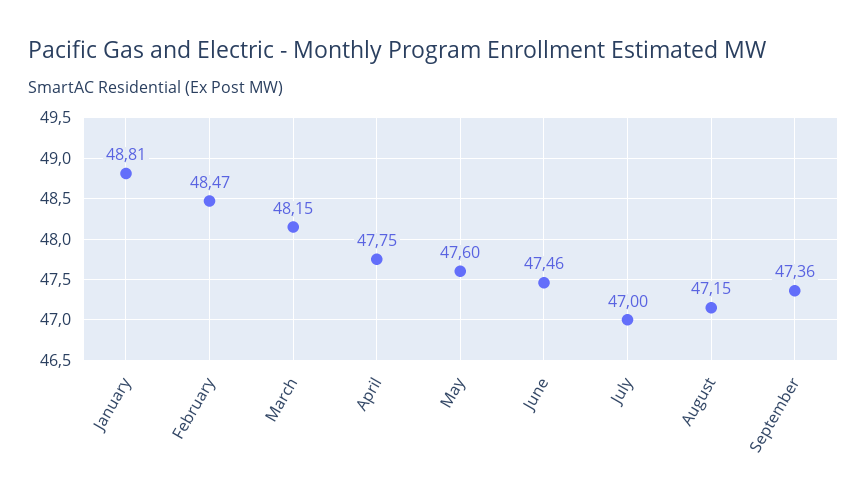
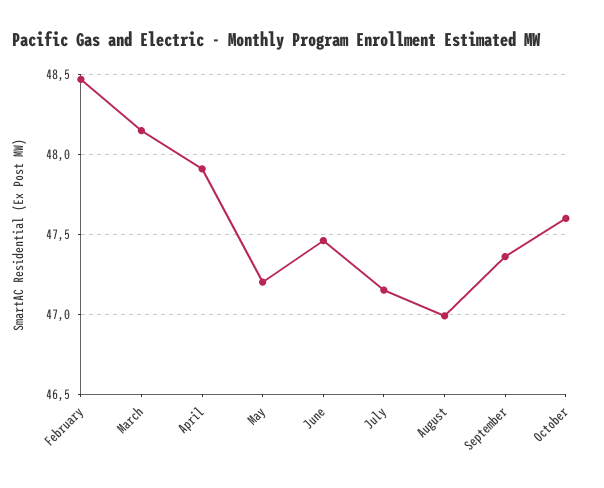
January: 48.81 -> none
April: 47.75 -> 47.9
May: 47.6 -> 47.2
July: 47 -> 47.15
August: 47.15 -> 47
October: none -> 47.6

